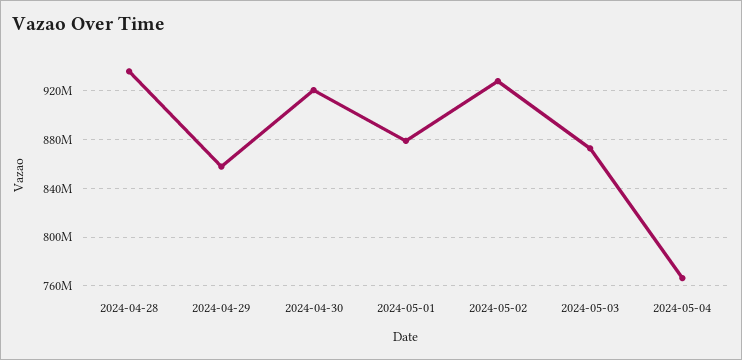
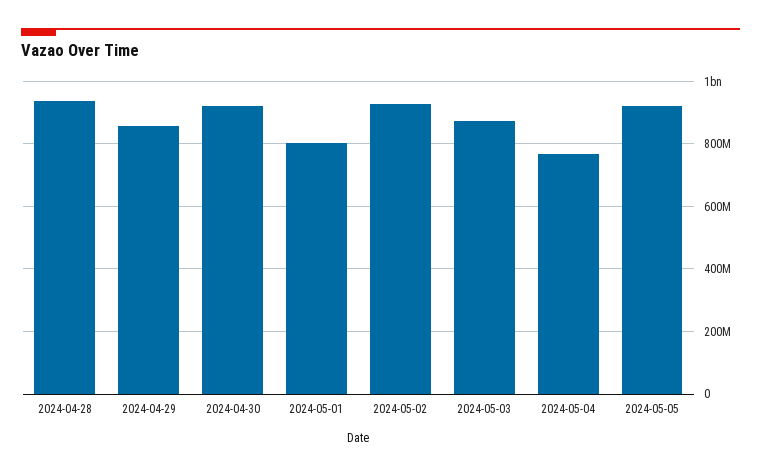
2024-05-01: 880000000 -> 800000000
2024-05-05: none -> 920000000

